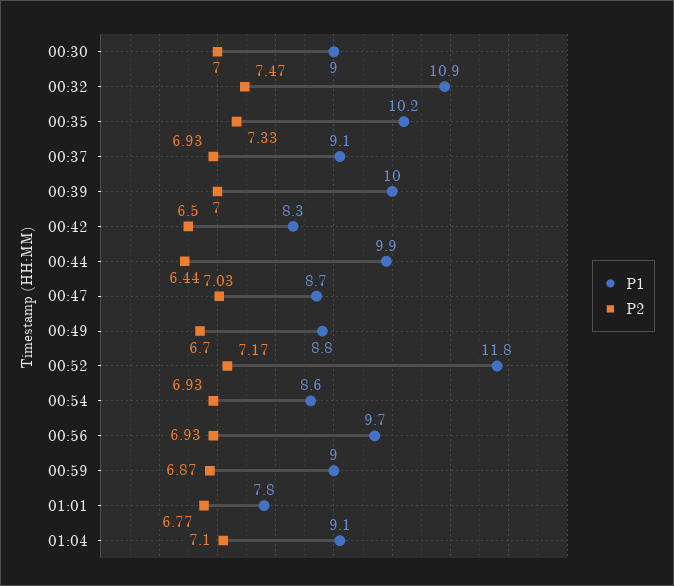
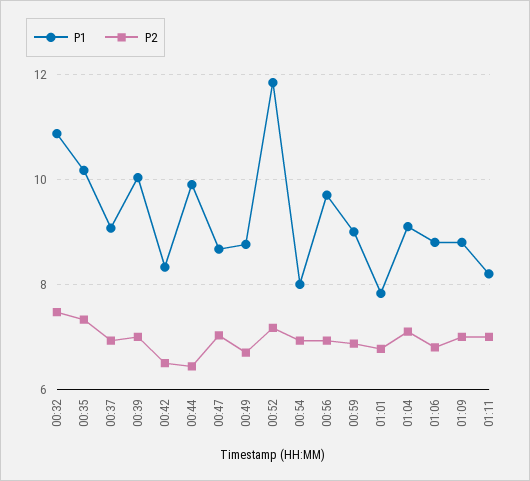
P1, 00:30: 9 -> none
P2, 00:30: 7 -> none
P1, 00:54: 8.6 -> 8
P1, 01:06: none -> 8.8
P2, 01:06: none -> 6.8
P1, 01:09: none -> 8.8
P2, 01:09: none -> 7
P1, 01:11: none -> 8.2
P2, 01:11: none -> 7

